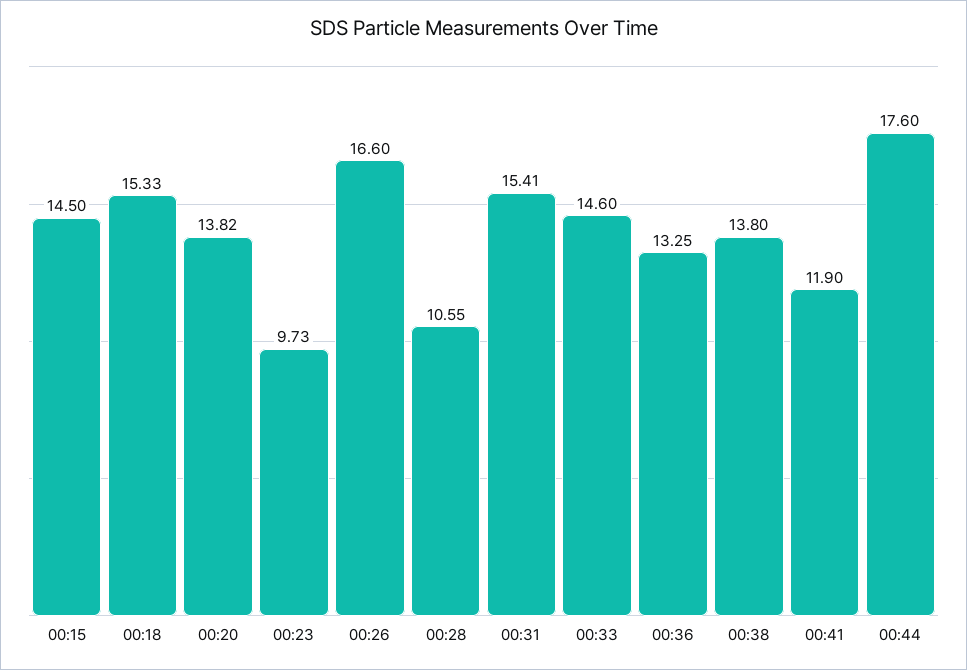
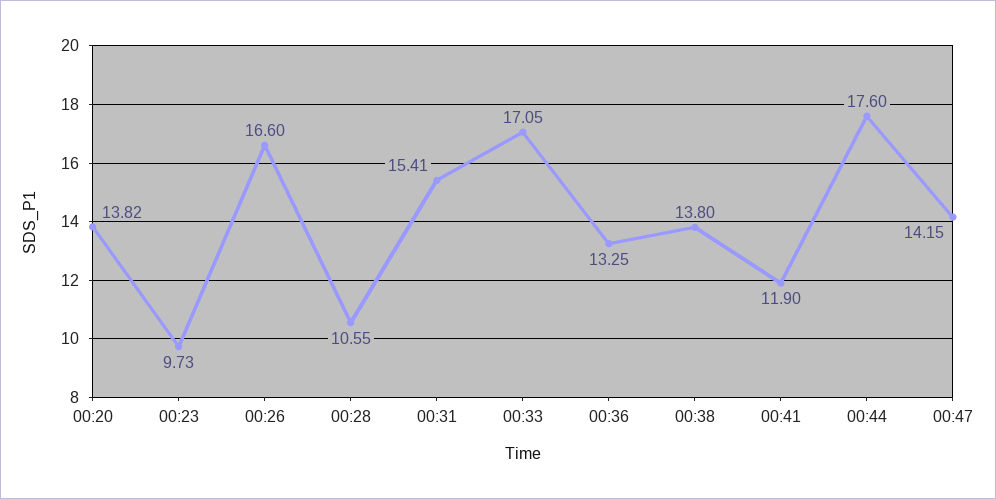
00:15: 14.5 -> none
00:18: 15.33 -> none
00:33: 14.6 -> 17.05
00:47: none -> 14.15

